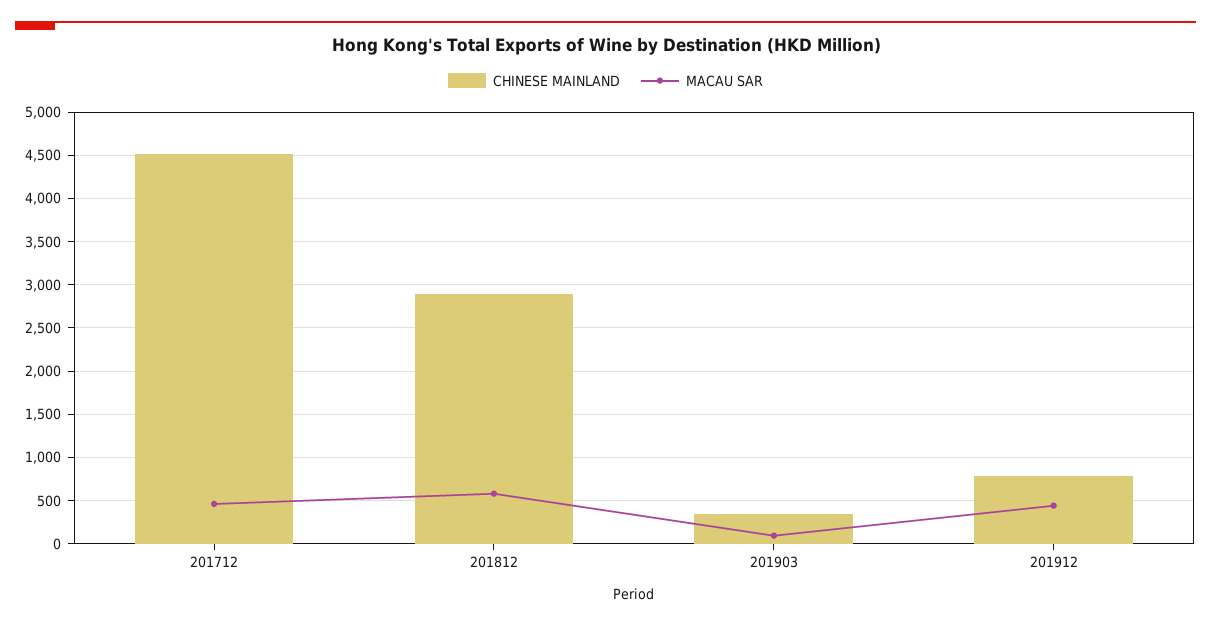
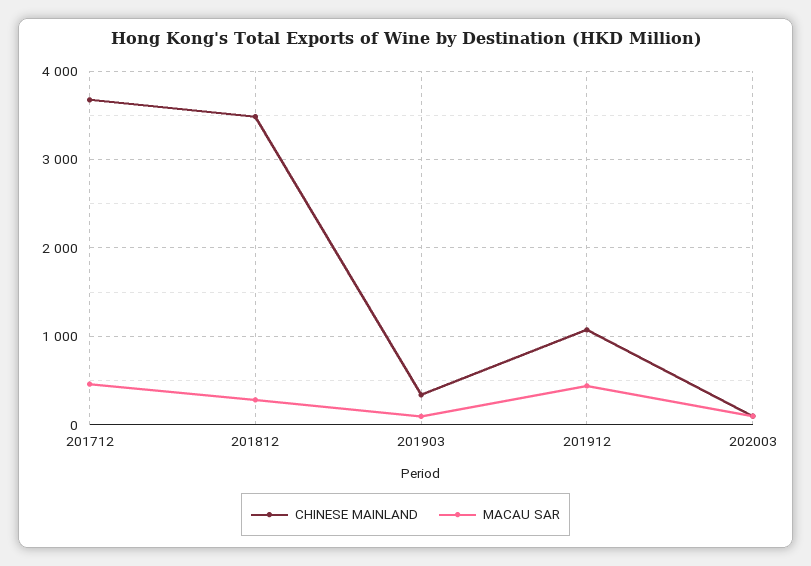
CHINESE MAINLAND, 201712: 4500 -> 3700
CHINESE MAINLAND, 201812: 2900 -> 3500
MACAU SAR, 201812: 600 -> 300
CHINESE MAINLAND, 201912: 800 -> 1100
CHINESE MAINLAND, 202003: none -> 100
MACAU SAR, 202003: none -> 100

